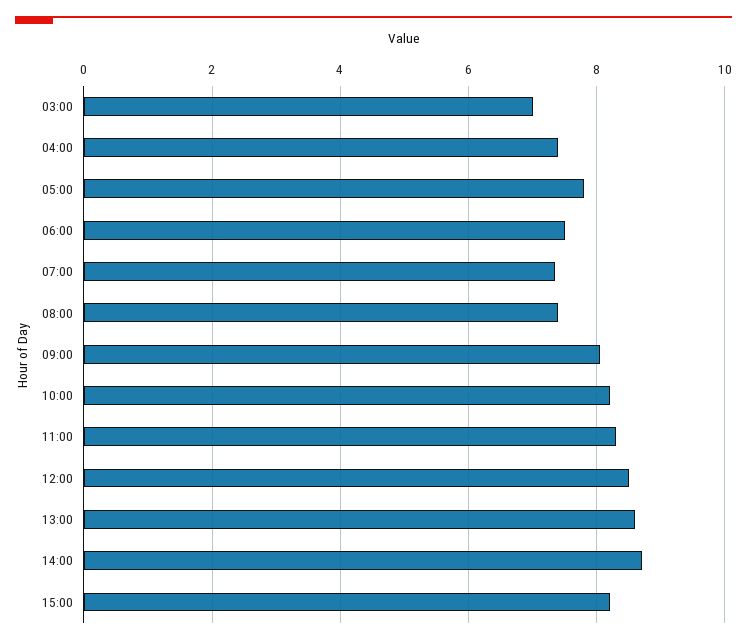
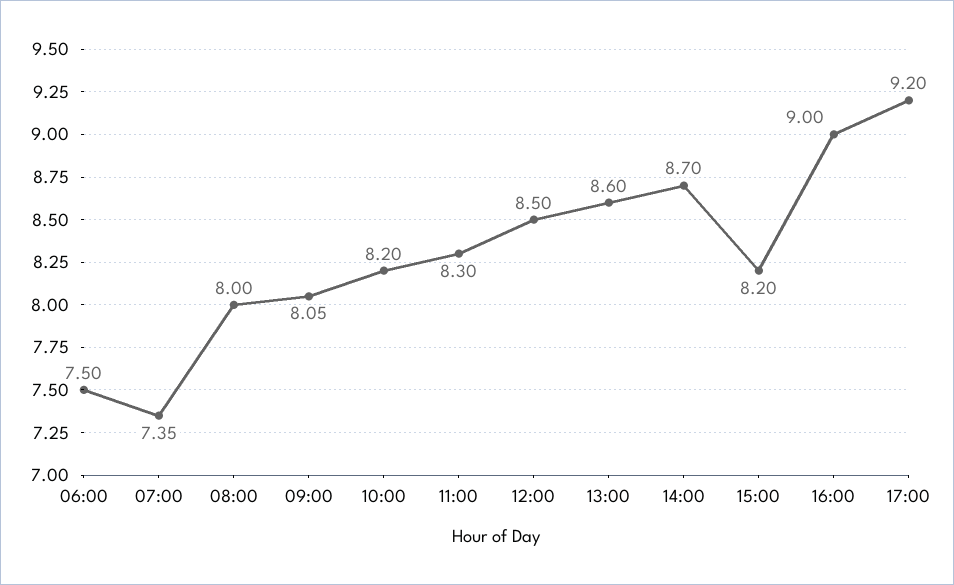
03:00: 7 -> none
04:00: 7.4 -> none
05:00: 7.8 -> none
08:00: 7.4 -> 8
16:00: none -> 9
17:00: none -> 9.2

